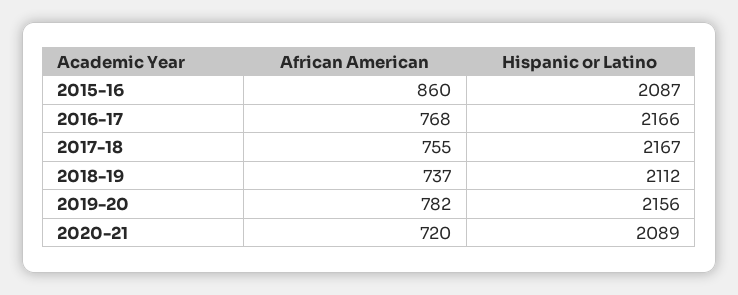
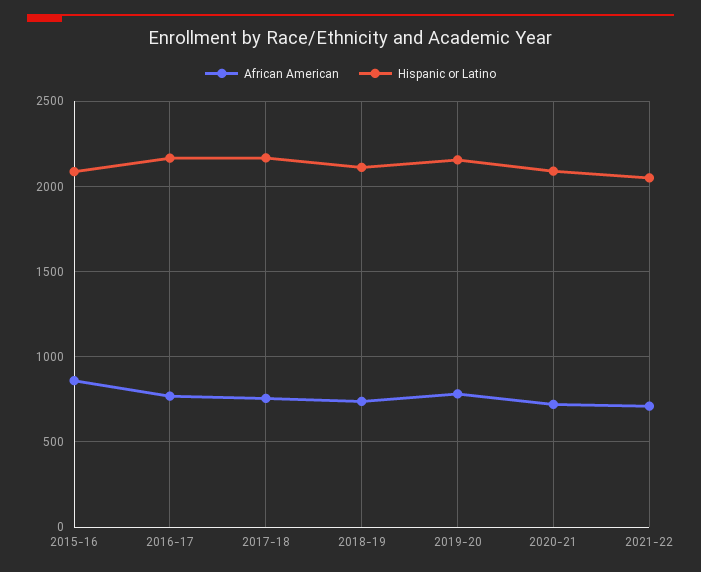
African American, 2021-22: none -> 700
Hispanic or Latino, 2021-22: none -> 2050

